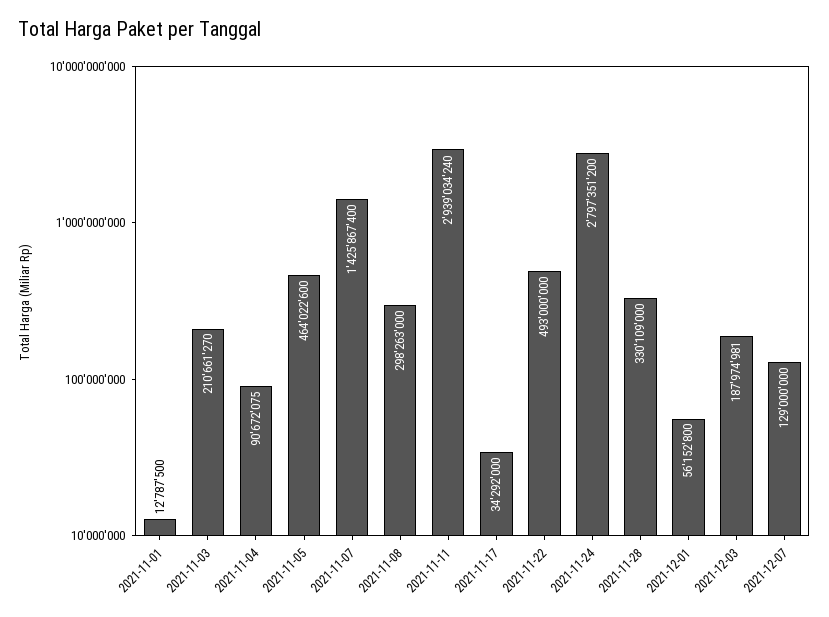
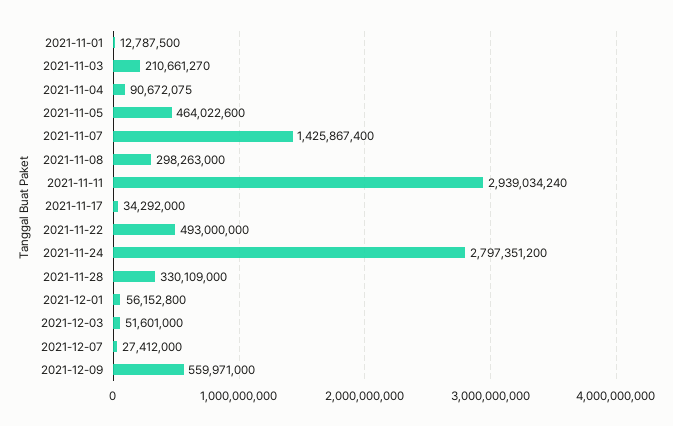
2021-12-03: 187974981 -> 51601000
2021-12-07: 129000000 -> 27412000
2021-12-09: none -> 559971000

